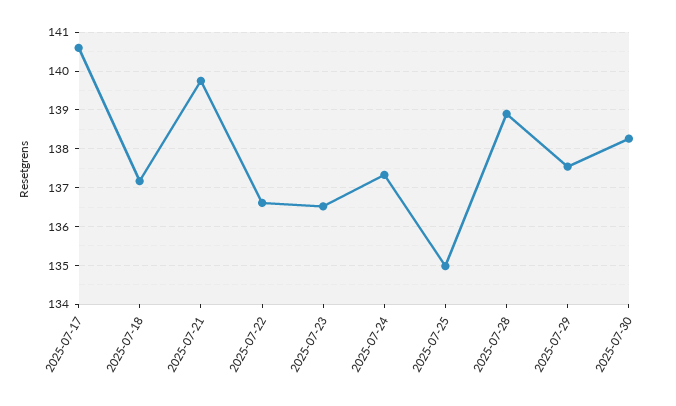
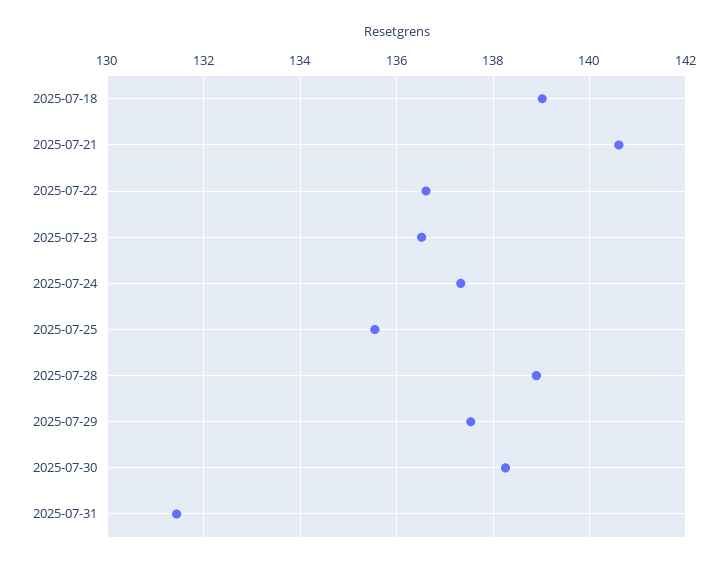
2025-07-17: 140.6 -> none
2025-07-18: 137.2 -> 139
2025-07-21: 139.8 -> 140.6
2025-07-25: 135 -> 135.6
2025-07-31: none -> 131.4

